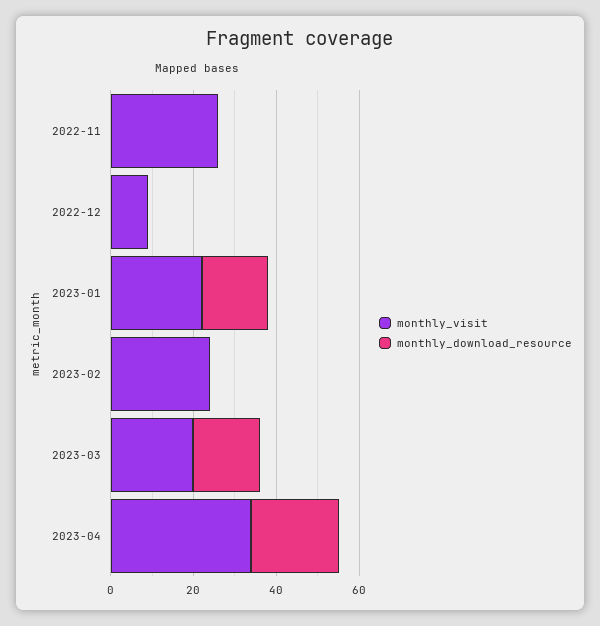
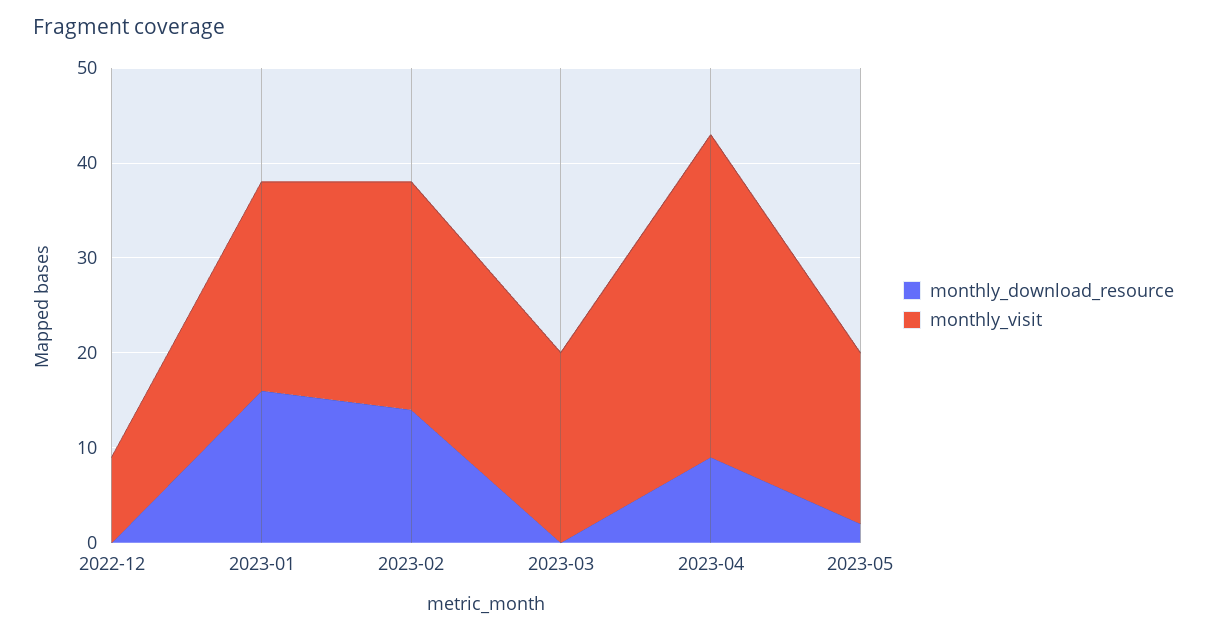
monthly_visit, 2022-11: 25 -> none
monthly_download_resource, 2022-11: 0 -> none
monthly_download_resource, 2023-02: 0 -> 14
monthly_download_resource, 2023-03: 15 -> 0
monthly_download_resource, 2023-04: 20 -> 9
monthly_download_resource, 2023-05: none -> 2
monthly_visit, 2023-05: none -> 18

